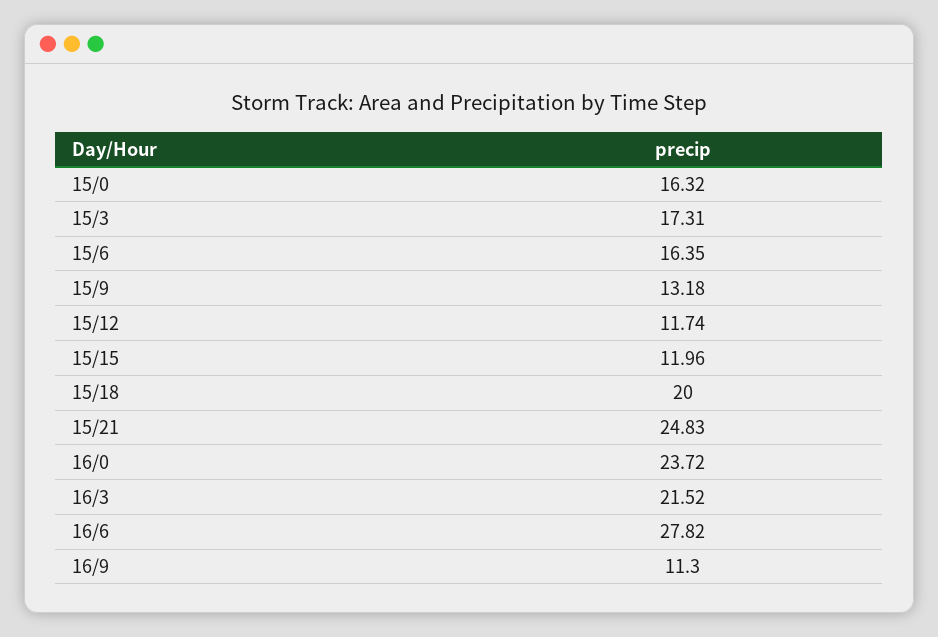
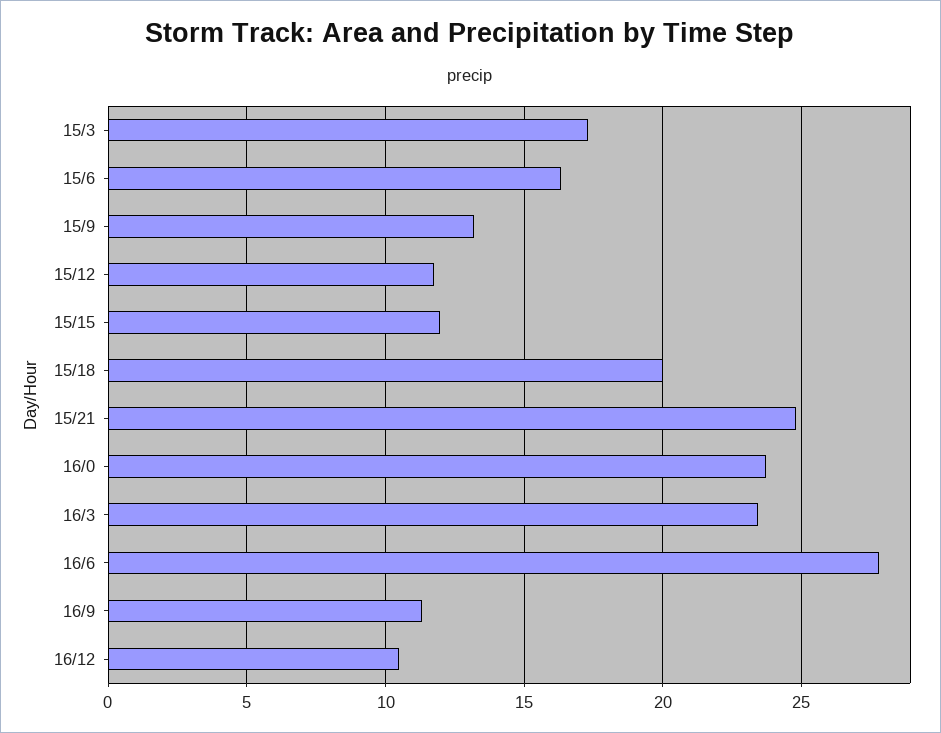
15/0: 16.32 -> none
16/3: 21.52 -> 23.5
16/12: none -> 10.5

